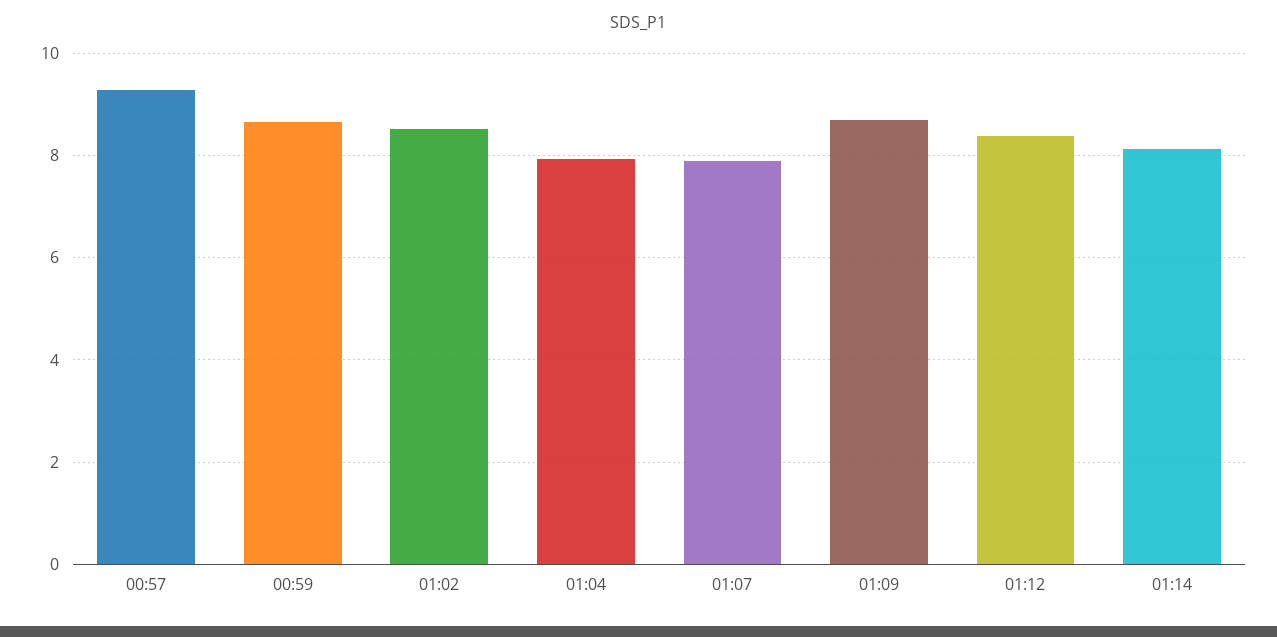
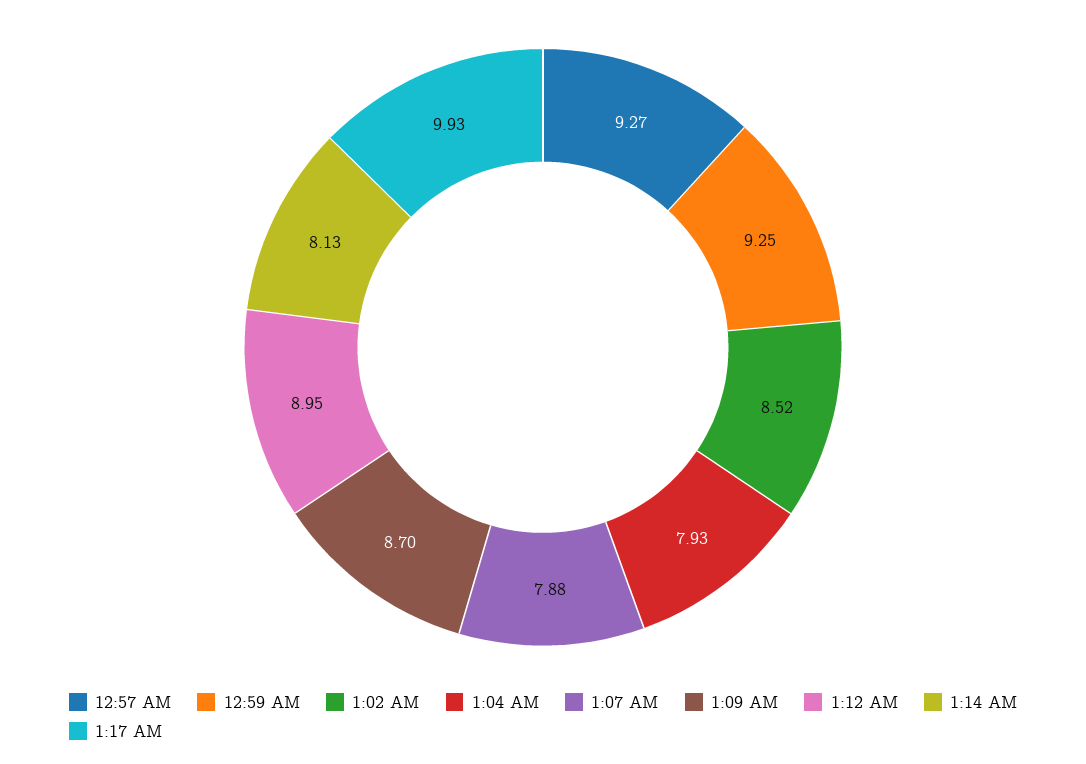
00:59: 8.6 -> 9.25
01:12: 8.4 -> 8.95
1:17 AM: none -> 9.93

